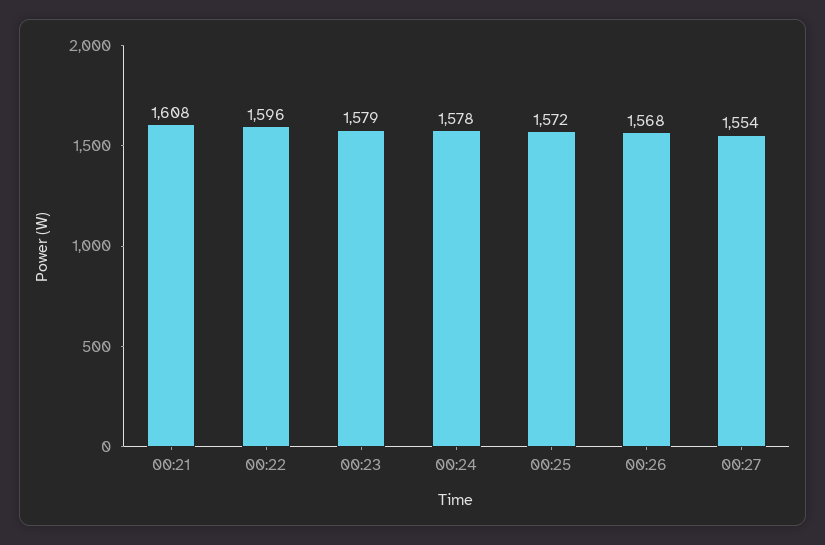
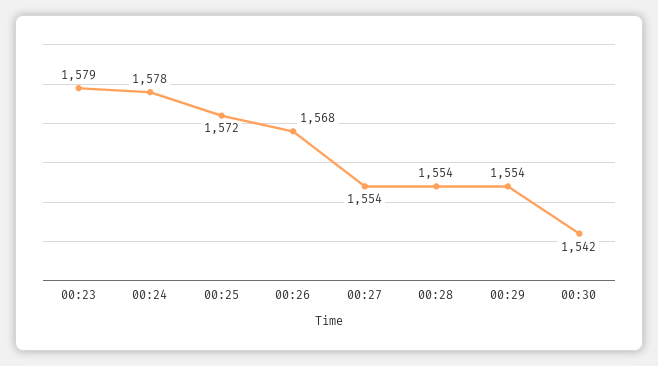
00:21: 1608 -> none
00:22: 1596 -> none
00:28: none -> 1554
00:29: none -> 1554
00:30: none -> 1542

